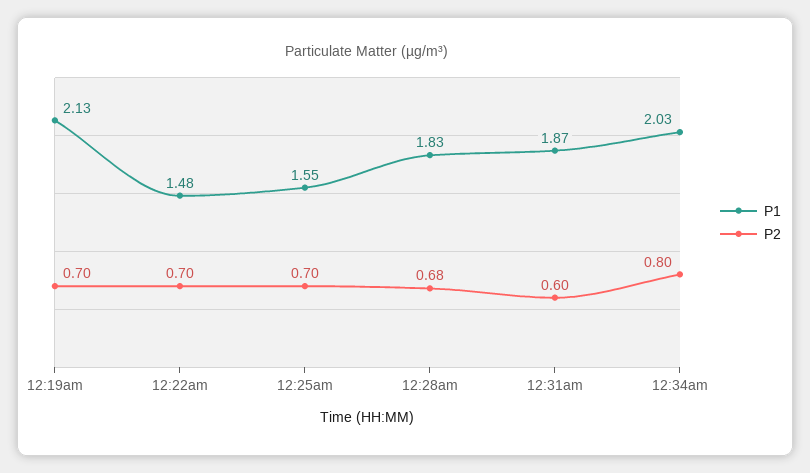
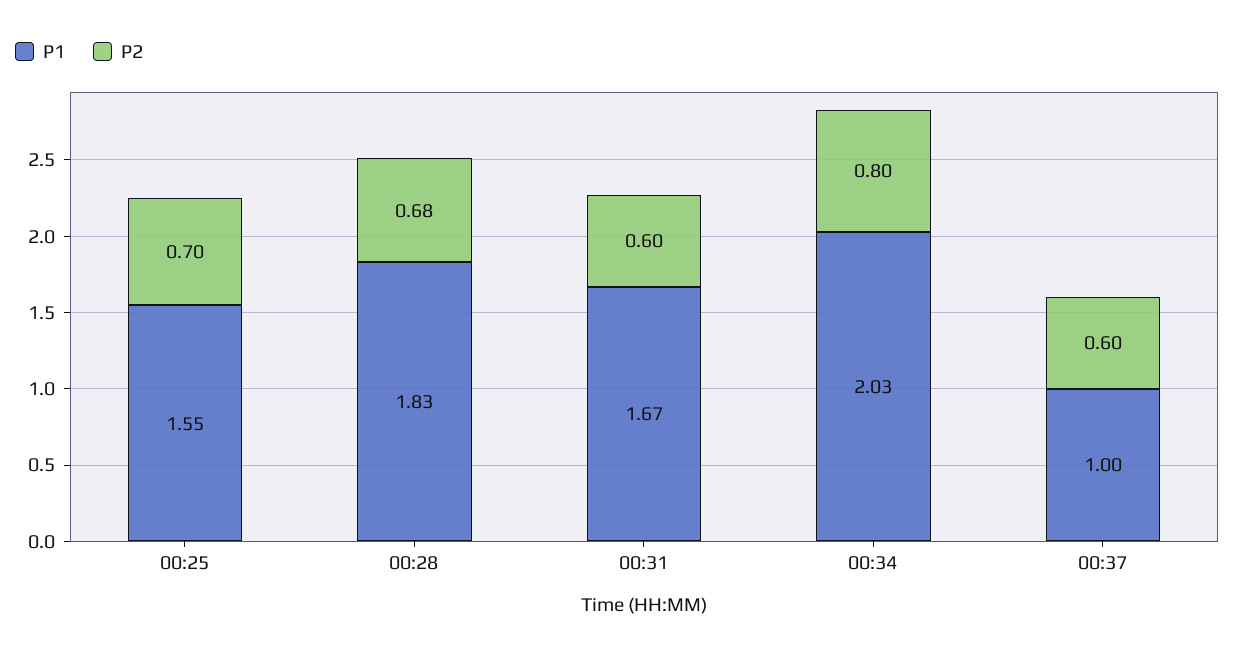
P1, 12:19am: 2.13 -> none
P2, 12:19am: 0.7 -> none
P1, 12:22am: 1.48 -> none
P2, 12:22am: 0.7 -> none
P1, 12:31am: 1.87 -> 1.67
P1, 00:37: none -> 1
P2, 00:37: none -> 0.6

